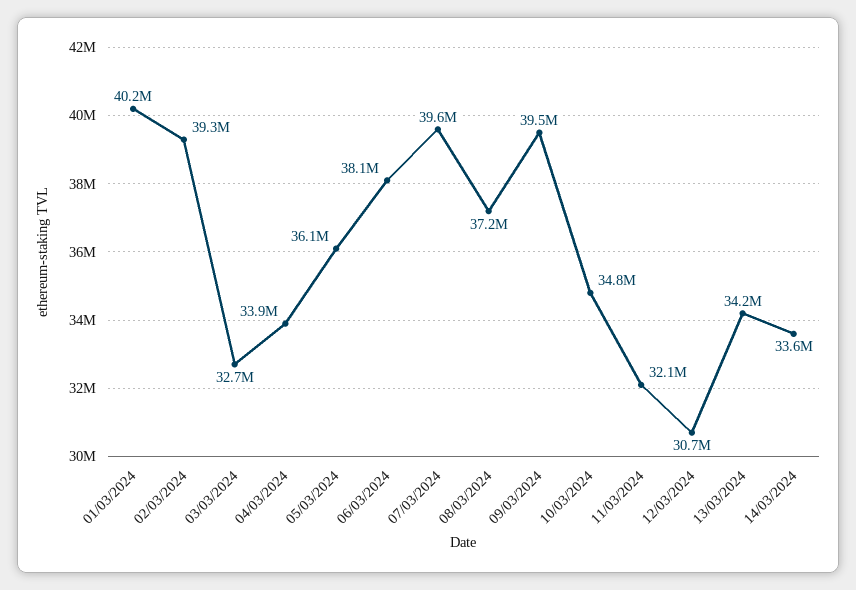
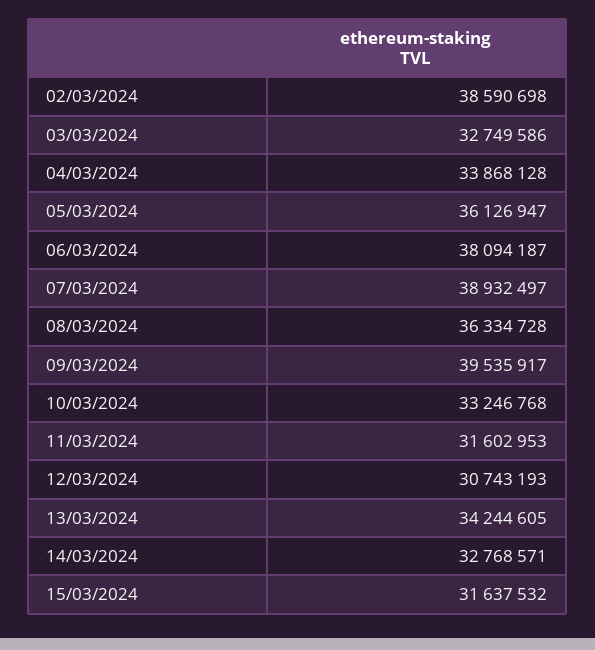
01/03/2024: 40200000 -> none
02/03/2024: 39300000 -> 38590698
07/03/2024: 39600000 -> 38932497
08/03/2024: 37200000 -> 36334728
10/03/2024: 34800000 -> 33246768
11/03/2024: 32100000 -> 31602953
14/03/2024: 33600000 -> 32768571
15/03/2024: none -> 31637532

